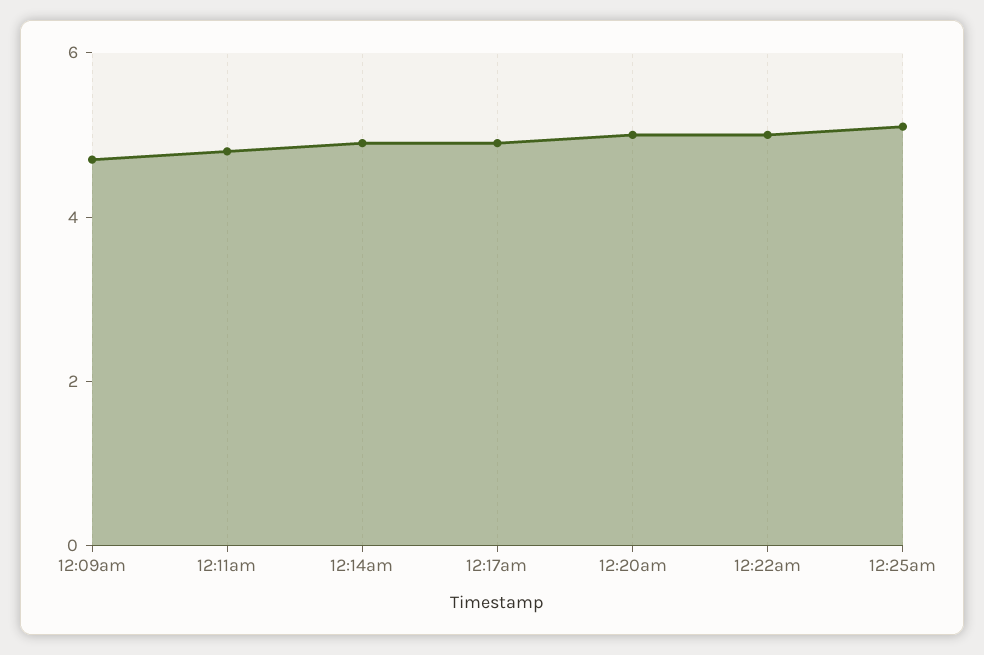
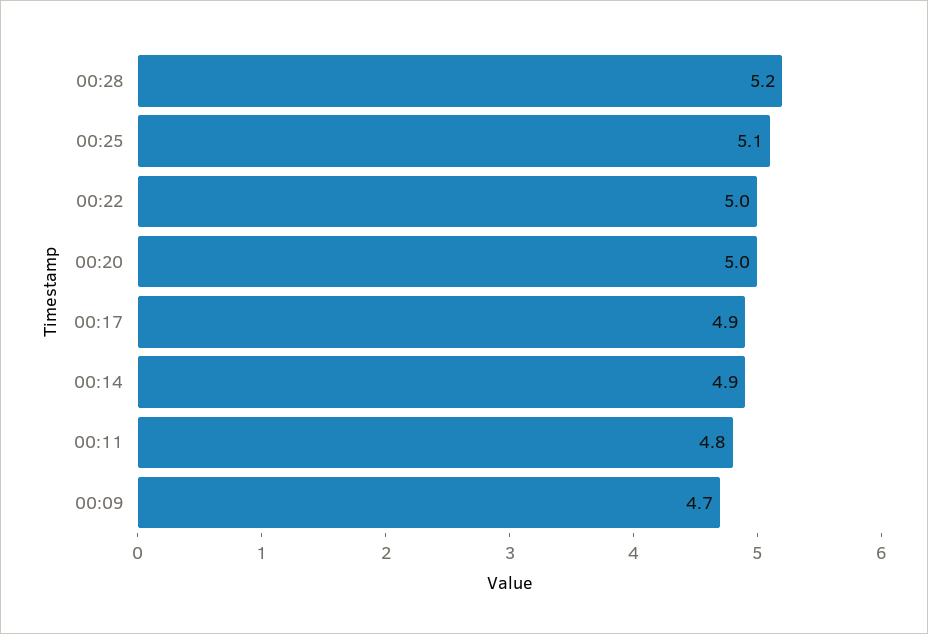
00:28: none -> 5.2

